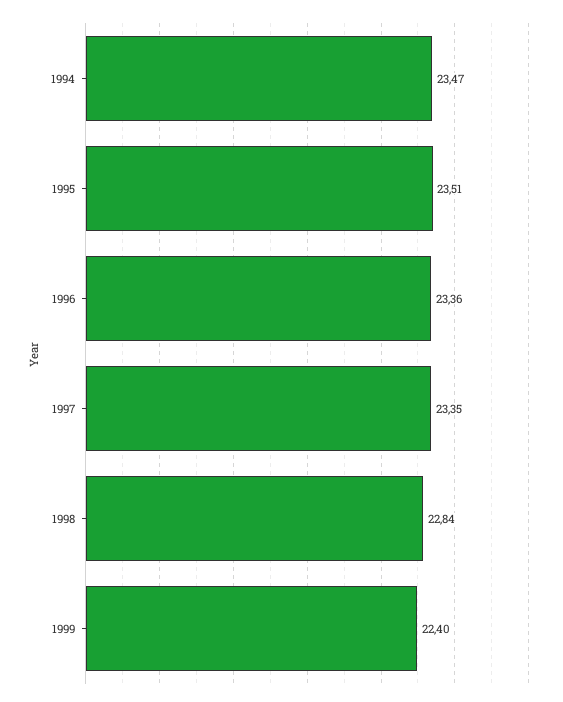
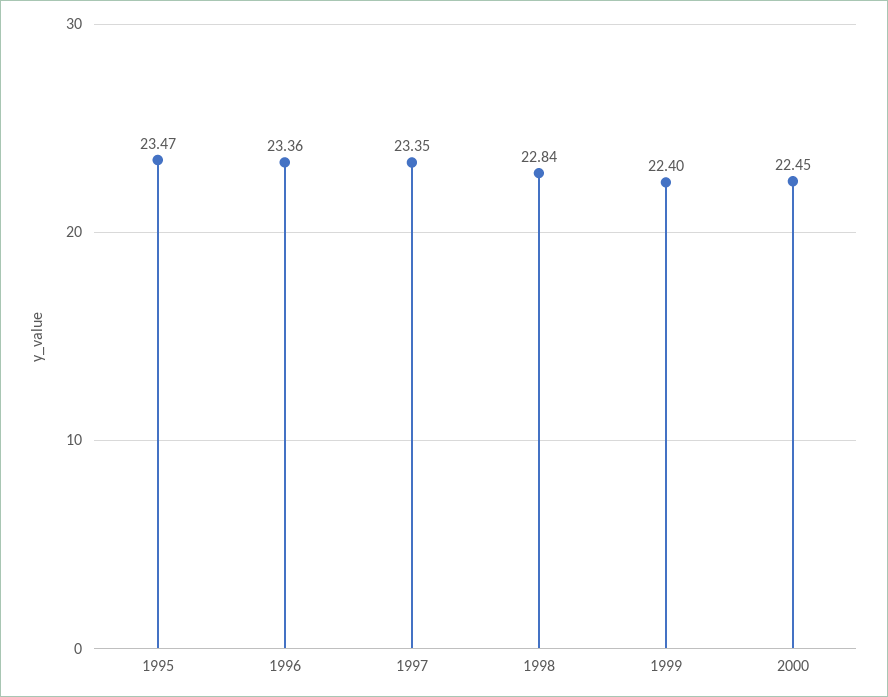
1994: 23.47 -> none
1995: 23.51 -> 23.47
2000: none -> 22.45

